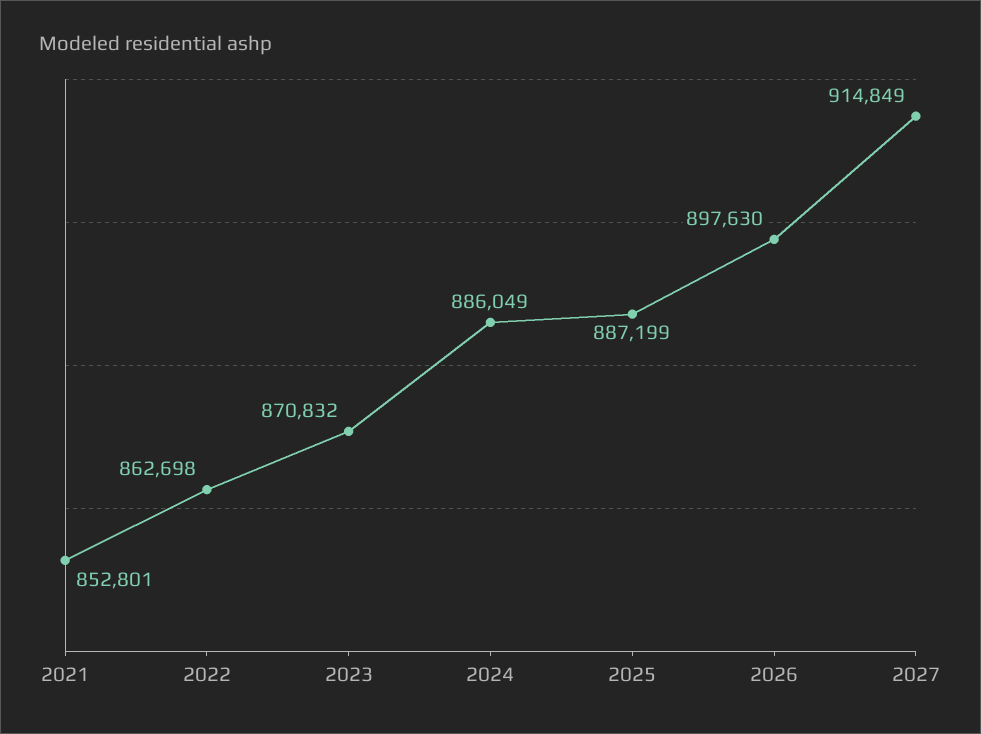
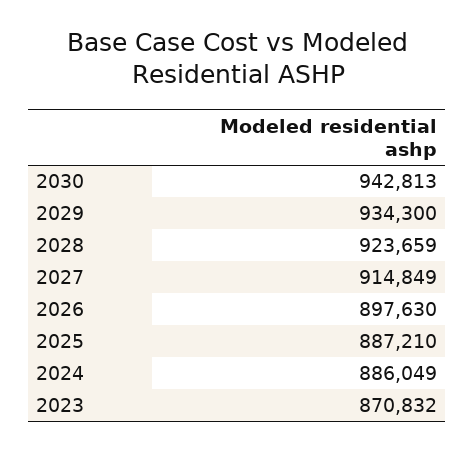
2021: 852801 -> none
2022: 862698 -> none
2025: 887199 -> 887210
2030: none -> 942813
2029: none -> 934300
2028: none -> 923659

